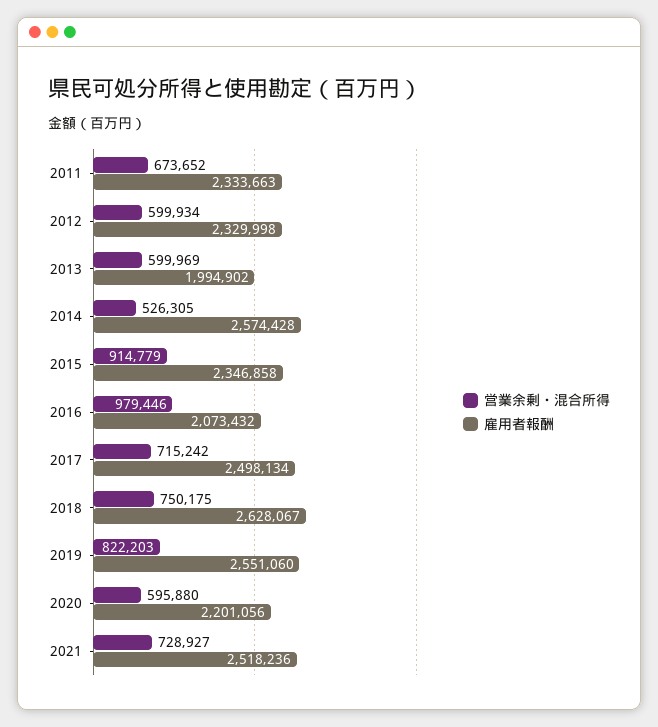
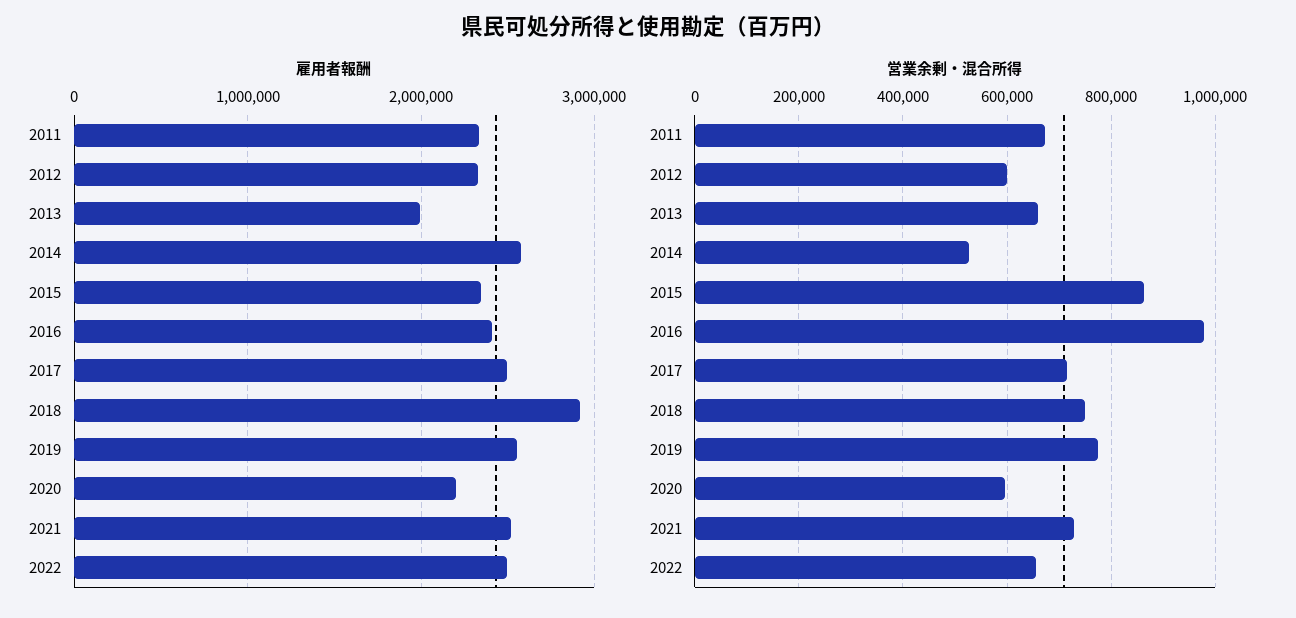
営業余剰・混合所得, 2013: 599969 -> 660000
営業余剰・混合所得, 2015: 914779 -> 860000
雇用者報酬, 2016: 2073432 -> 2400000
雇用者報酬, 2018: 2628067 -> 2900000
営業余剰・混合所得, 2019: 822203 -> 780000
雇用者報酬, 2022: none -> 2500000
営業余剰・混合所得, 2022: none -> 660000

